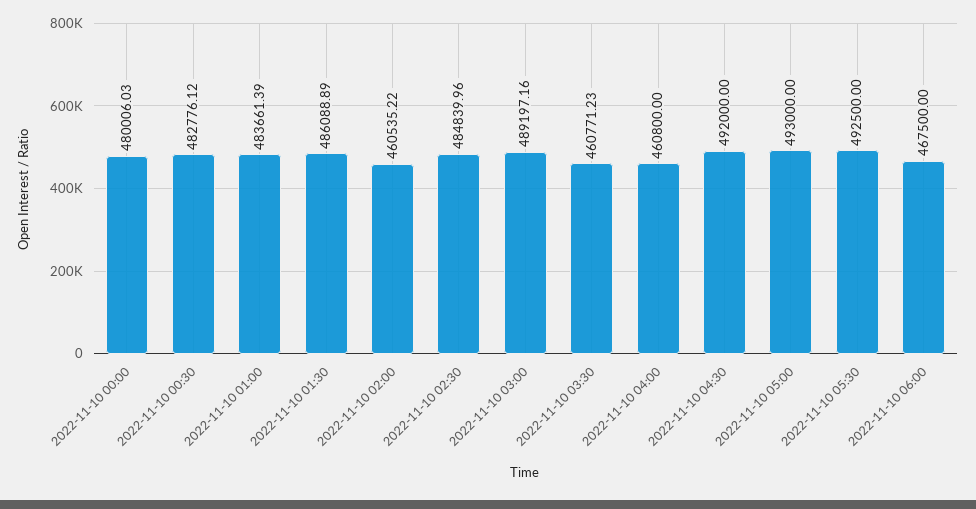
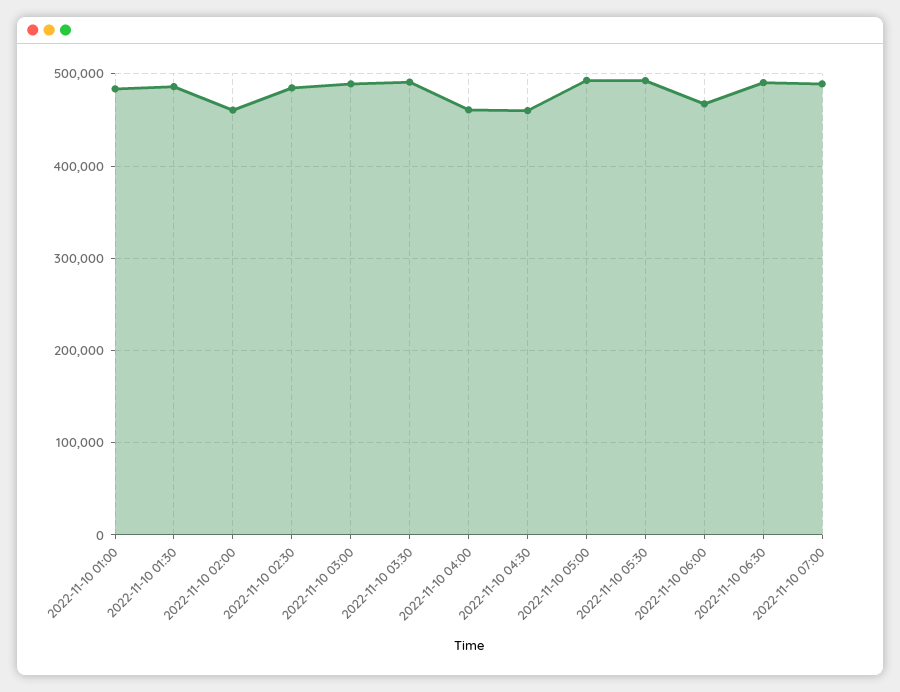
2022-11-10 00:00: 480006.03 -> none
2022-11-10 00:30: 482776.12 -> none
2022-11-10 03:30: 460771.23 -> 490000
2022-11-10 04:30: 492000 -> 460000
2022-11-10 06:30: none -> 490000
2022-11-10 07:00: none -> 490000

